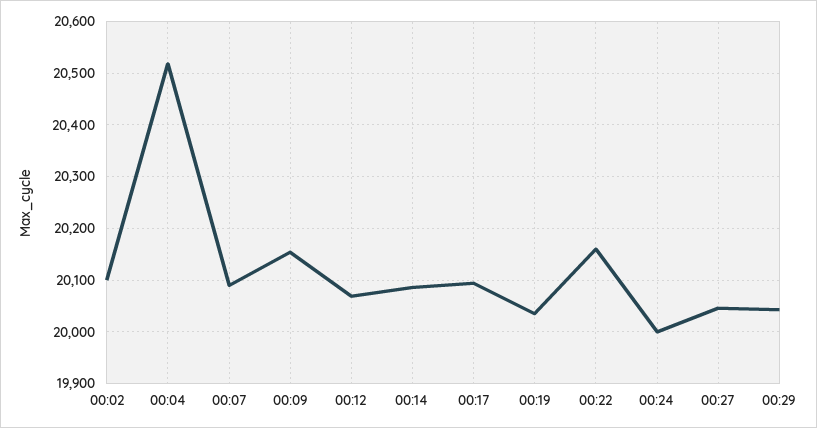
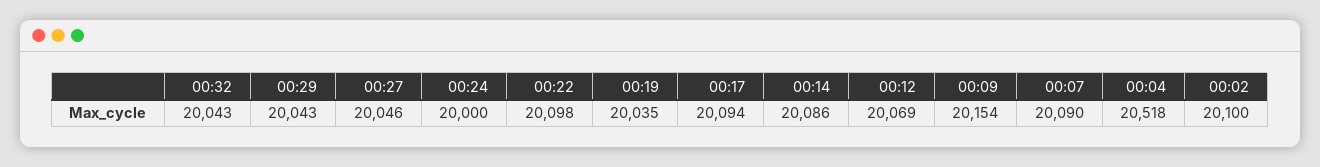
00:22: 20160 -> 20098
00:32: none -> 20043

